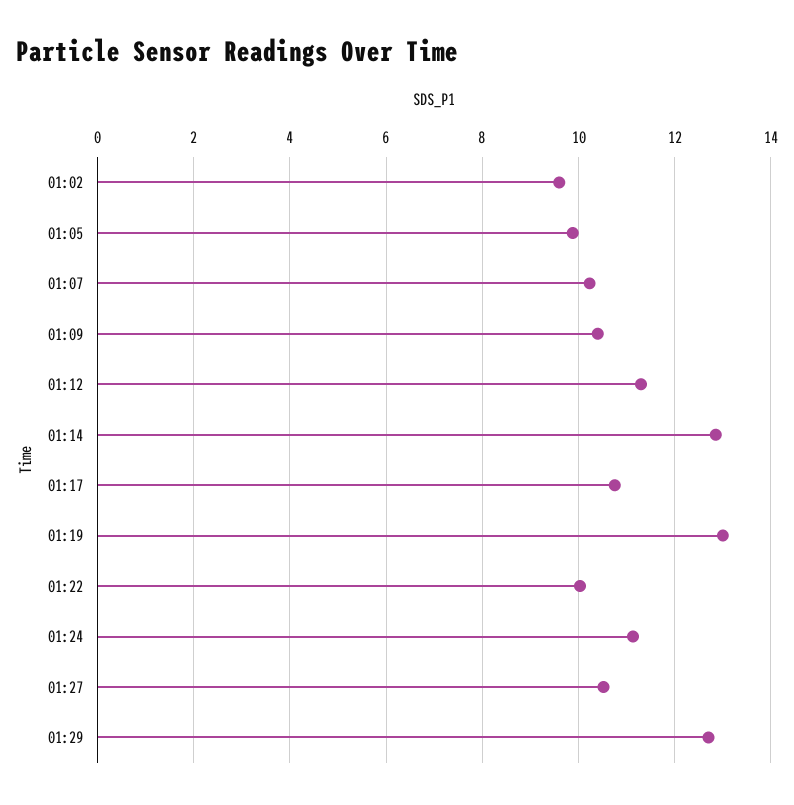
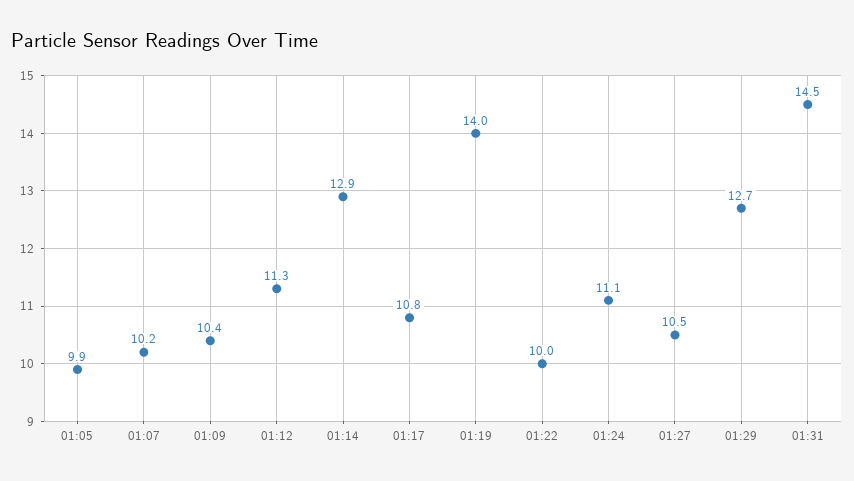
01:02: 9.6 -> none
01:19: 13 -> 14
01:31: none -> 14.5

